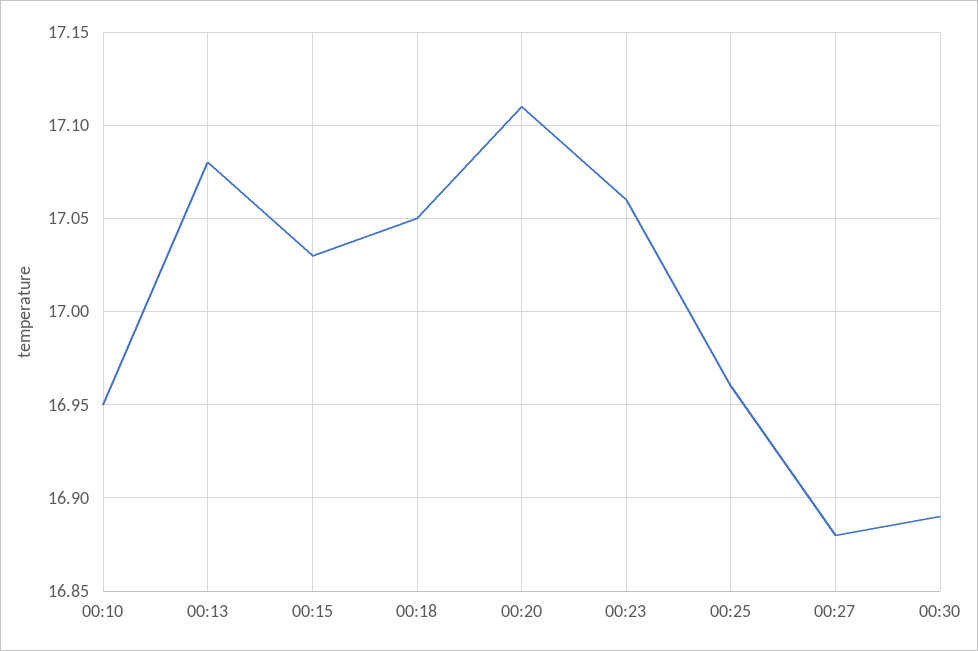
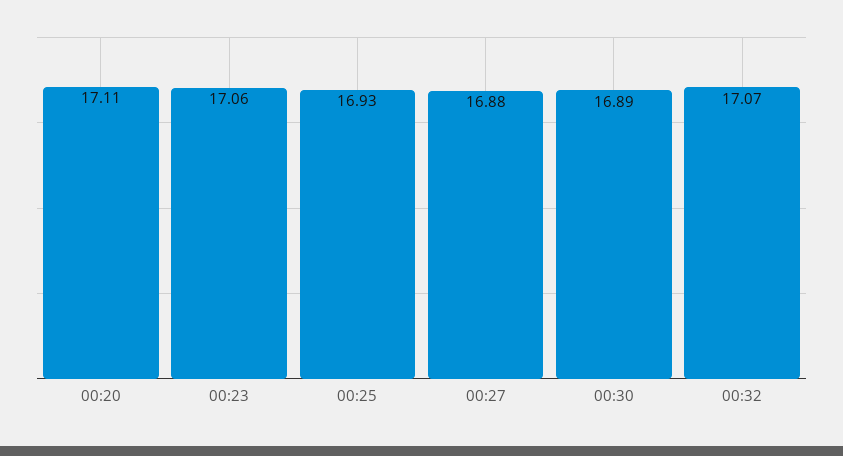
00:10: 16.95 -> none
00:13: 17.08 -> none
00:15: 17.03 -> none
00:18: 17.05 -> none
00:25: 16.96 -> 16.93
00:32: none -> 17.07

